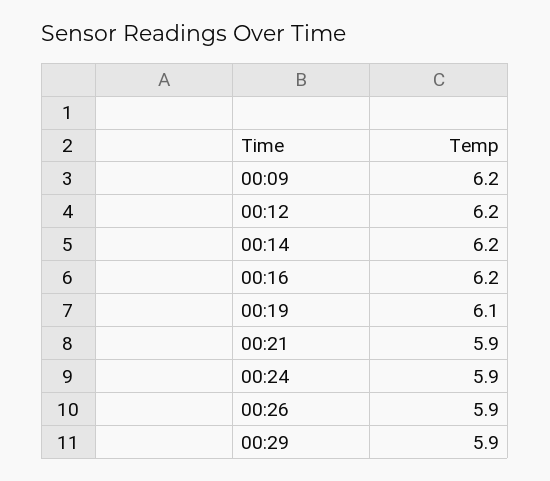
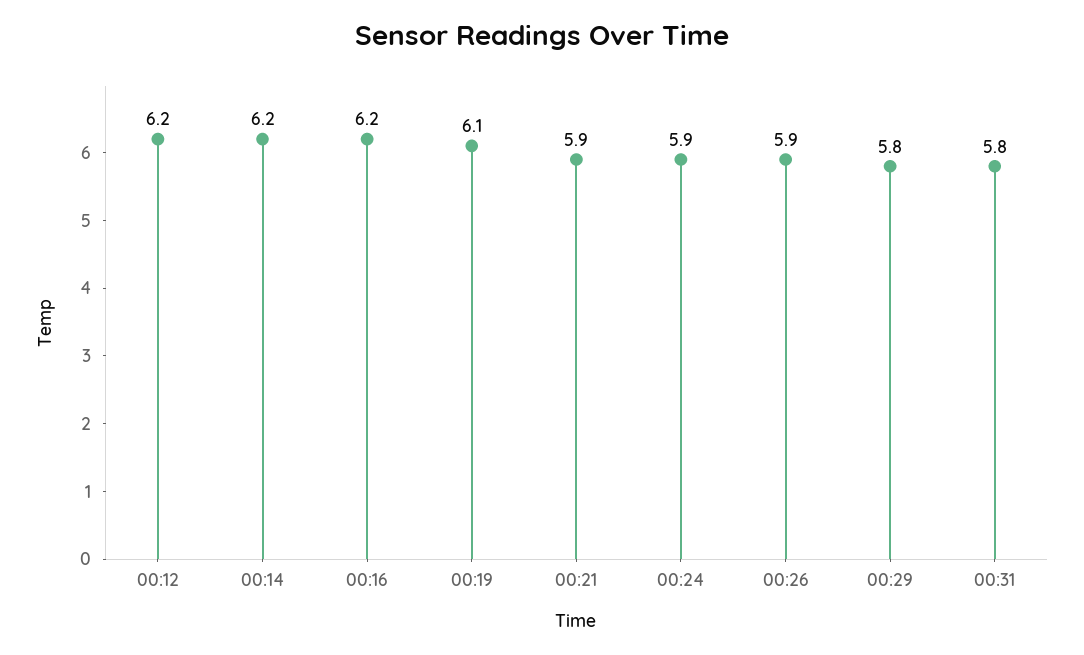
00:09: 6.2 -> none
00:29: 5.9 -> 5.8
00:31: none -> 5.8

